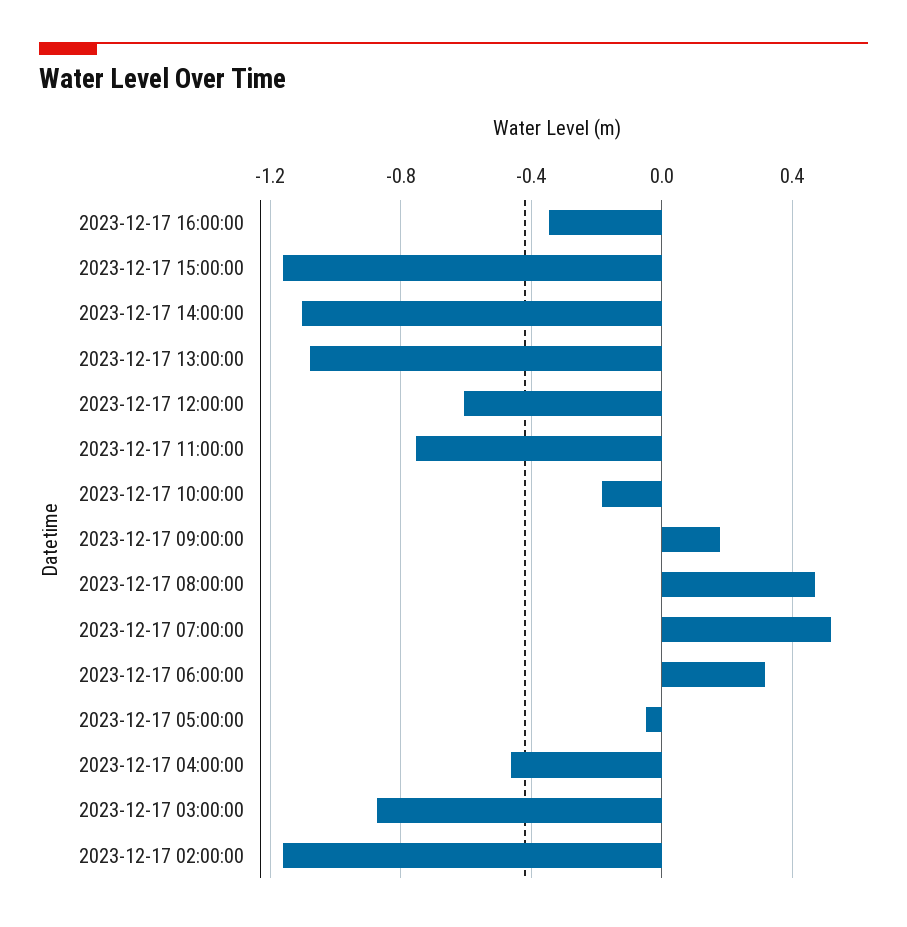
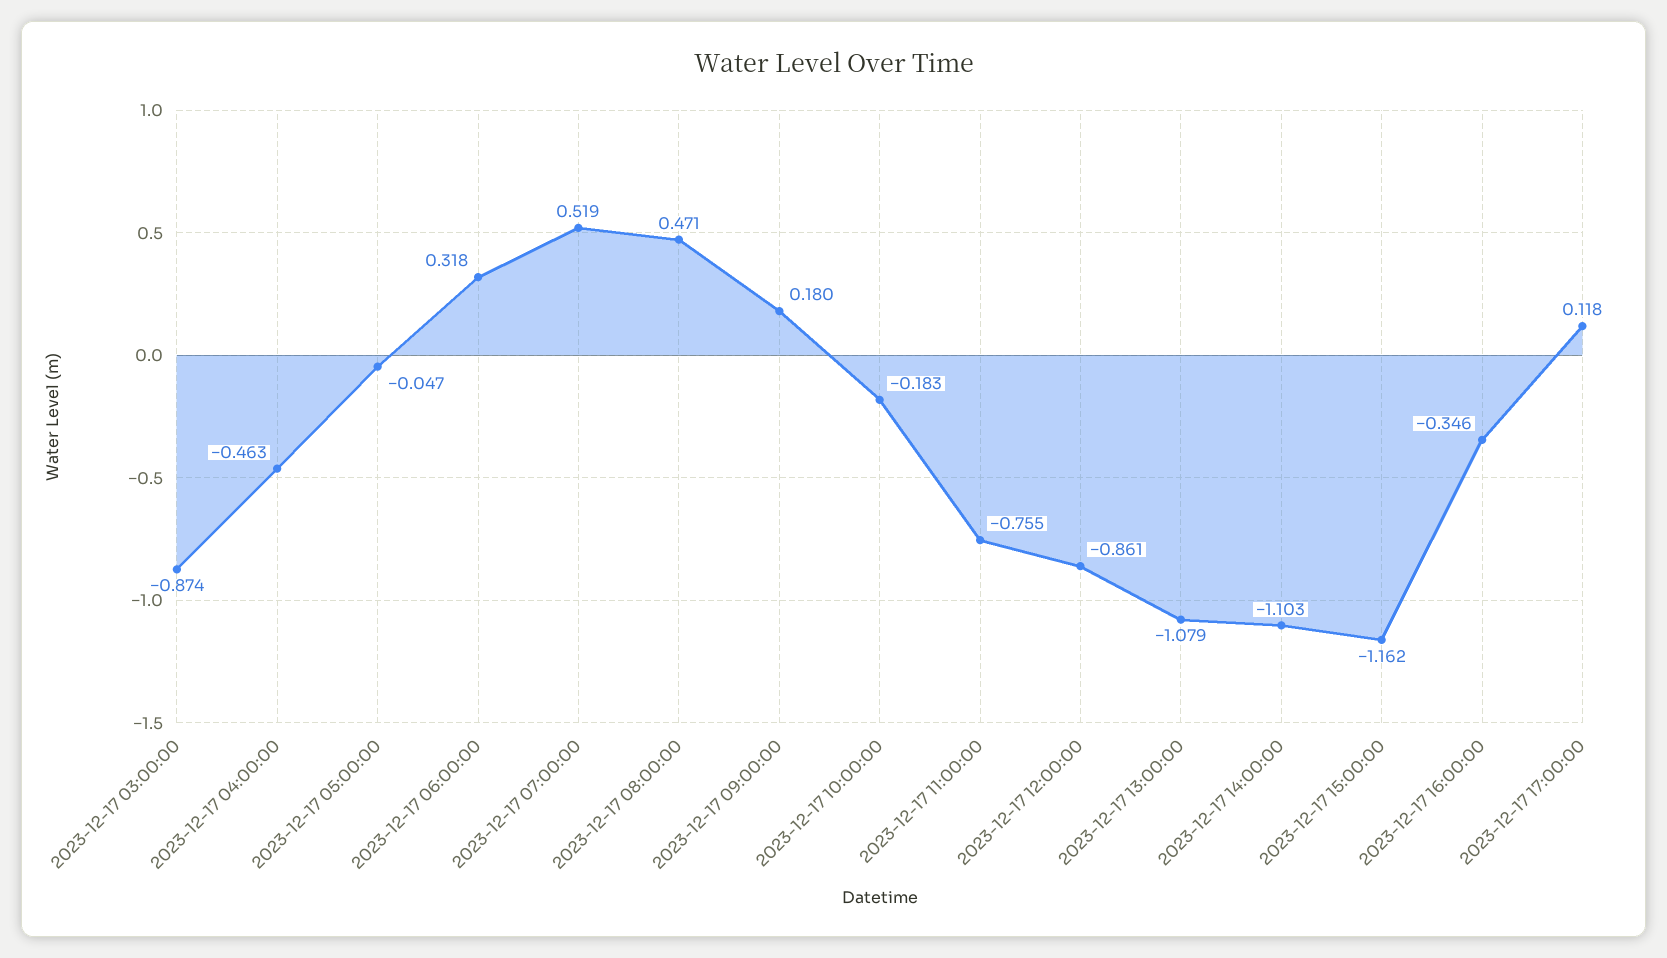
2023-12-17 12:00:00: -0.6 -> -0.861
2023-12-17 02:00:00: -1.15 -> none
2023-12-17 17:00:00: none -> 0.118

